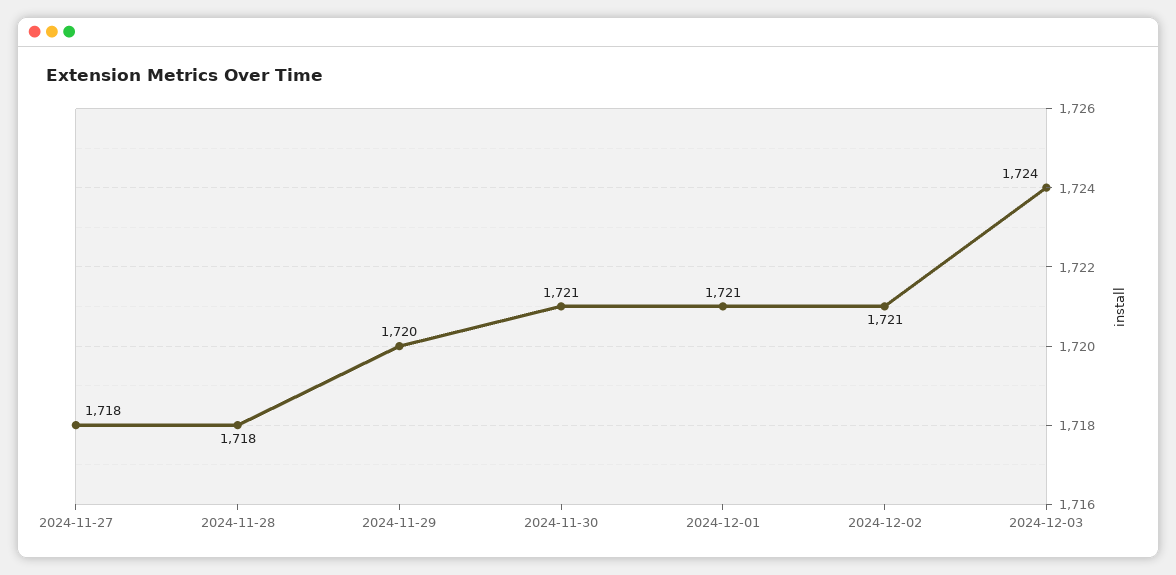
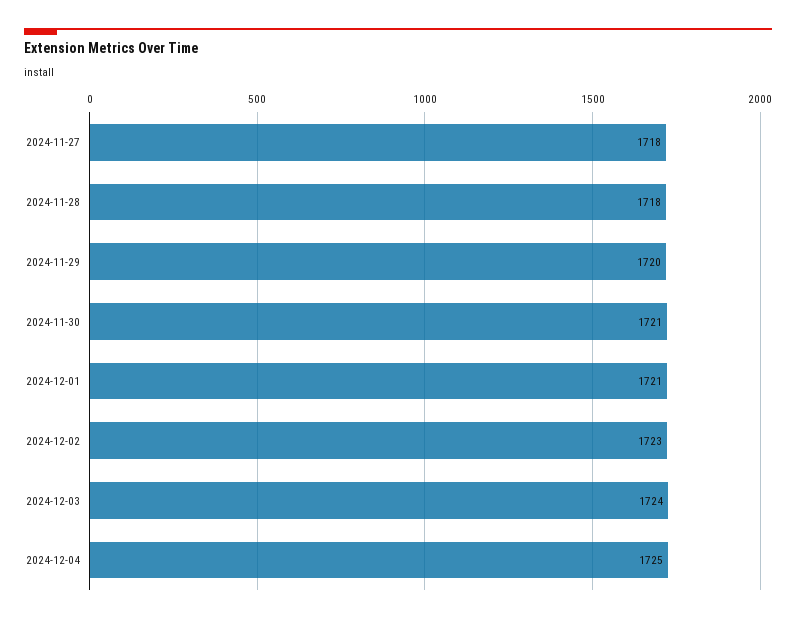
2024-12-02: 1721 -> 1723
2024-12-04: none -> 1725

